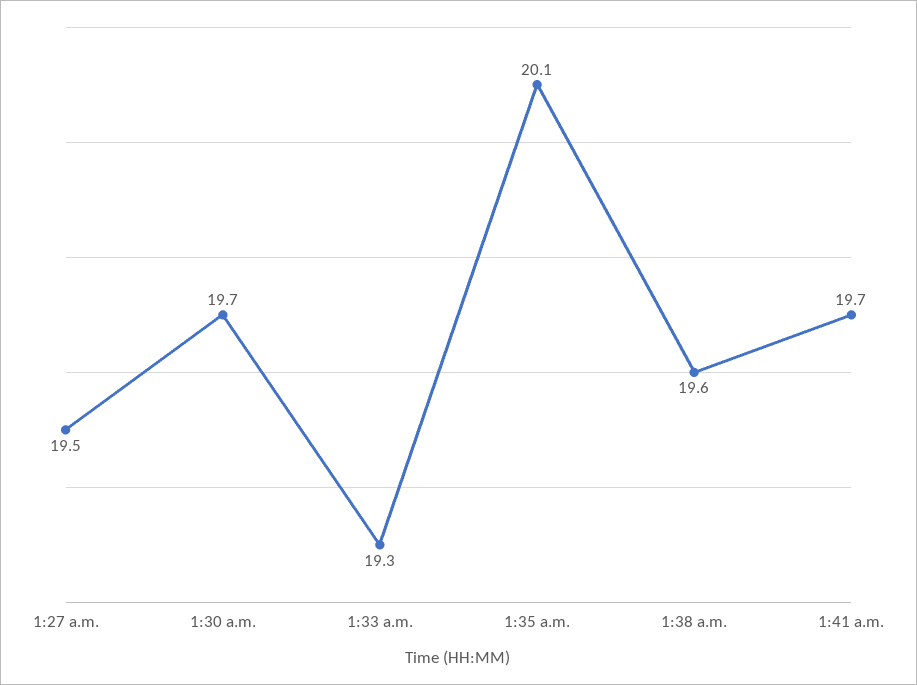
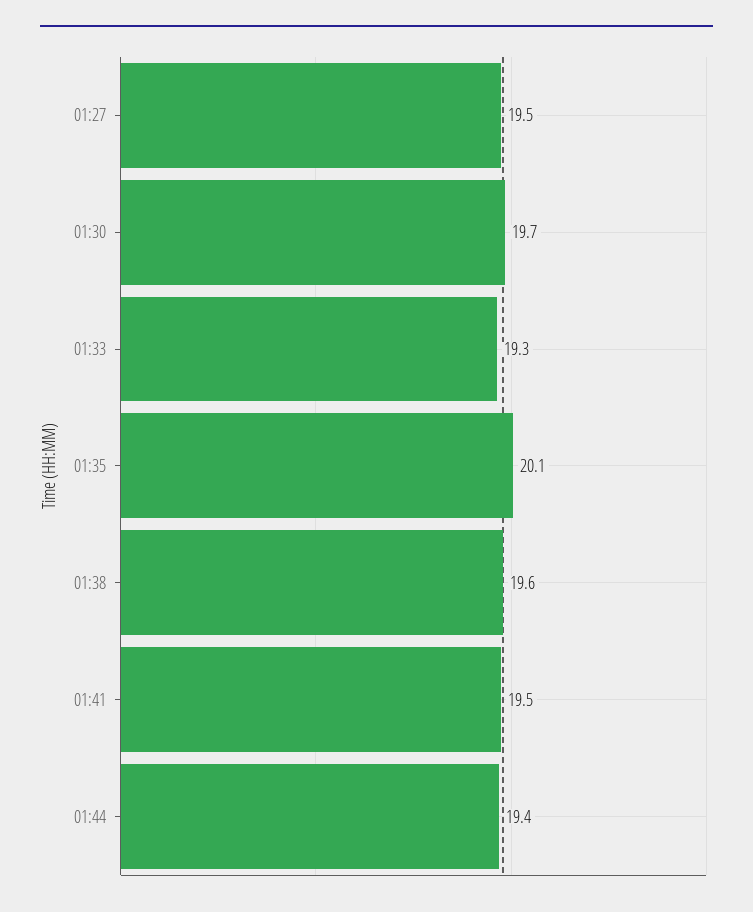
1:41 a.m.: 19.7 -> 19.5
01:44: none -> 19.4

